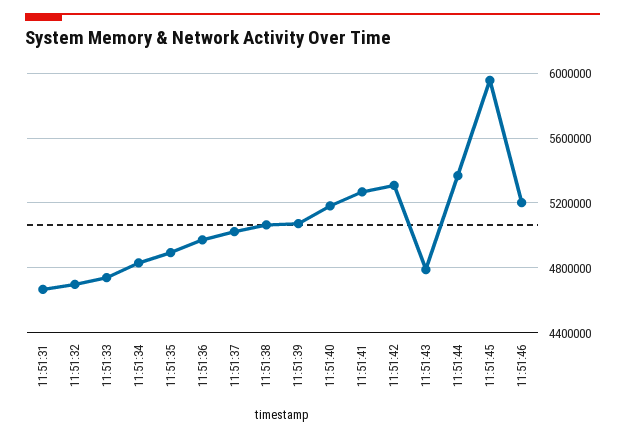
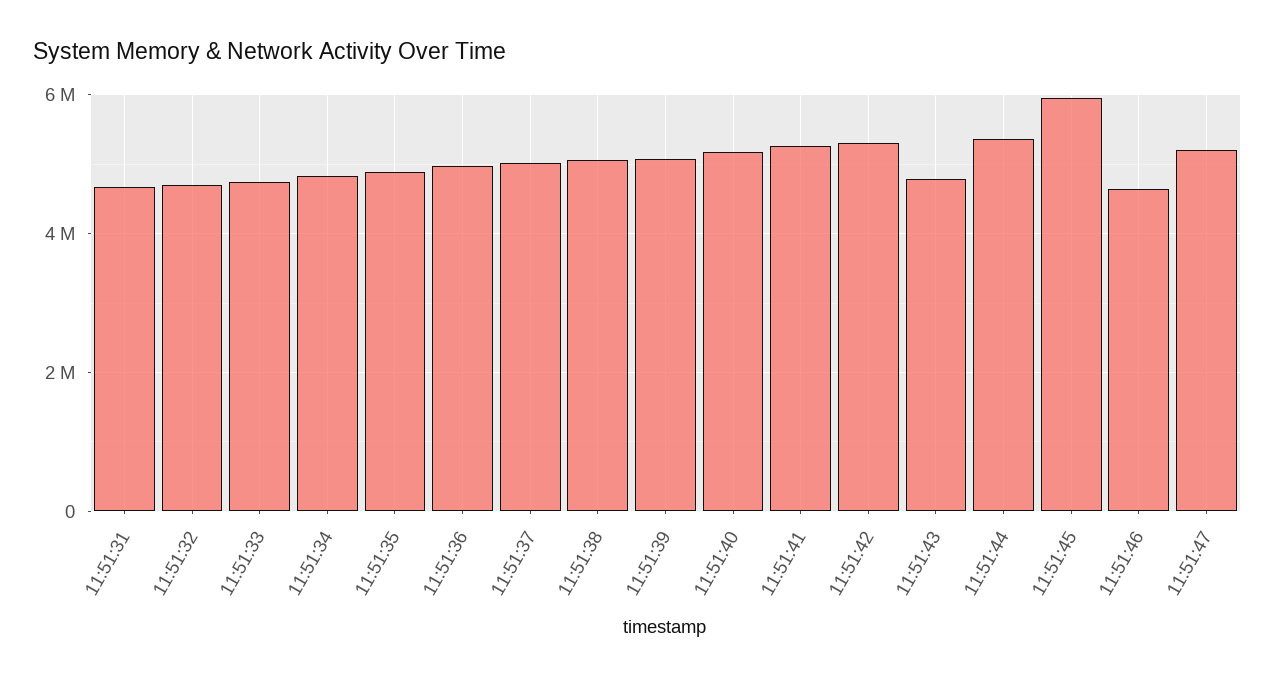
11:51:46: 5200000 -> 4600000
11:51:47: none -> 5200000

